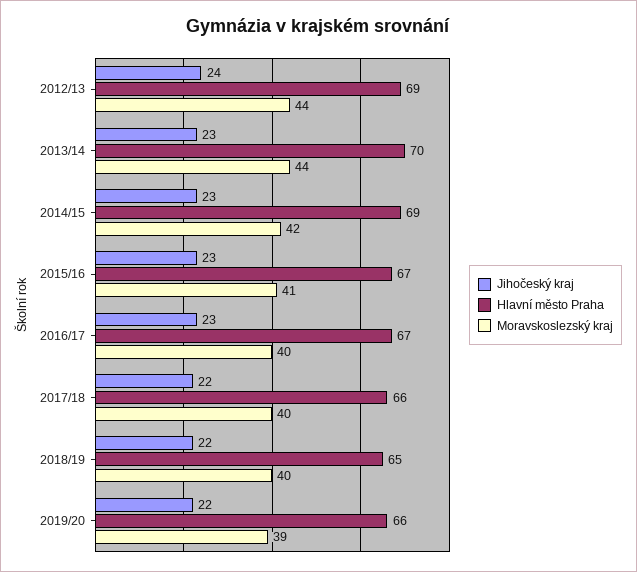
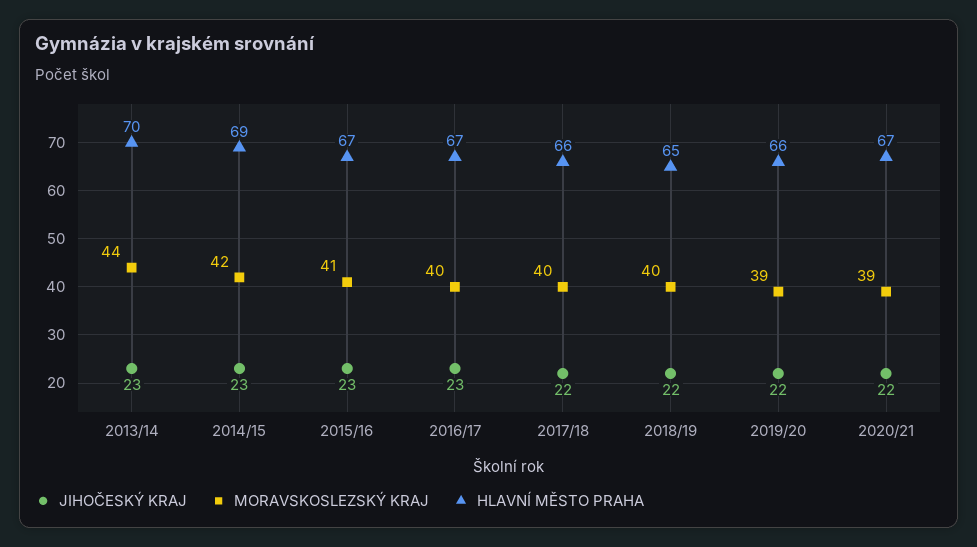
Jihočeský kraj, 2012/13: 24 -> none
Hlavní město Praha, 2012/13: 69 -> none
Moravskoslezský kraj, 2012/13: 44 -> none
Jihočeský kraj, 2020/21: none -> 22
Moravskoslezský kraj, 2020/21: none -> 39
Hlavní město Praha, 2020/21: none -> 67

